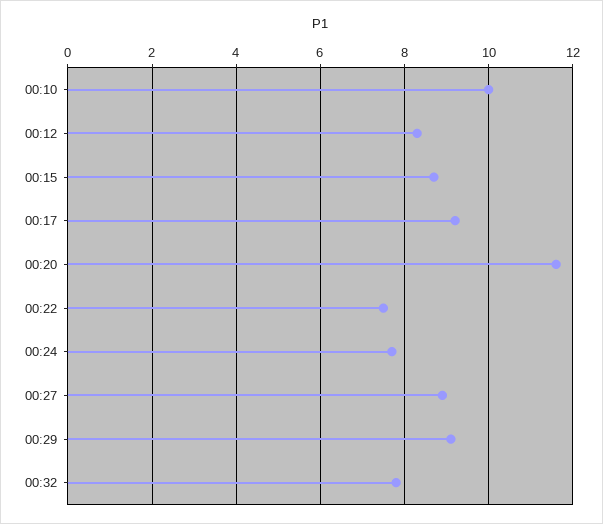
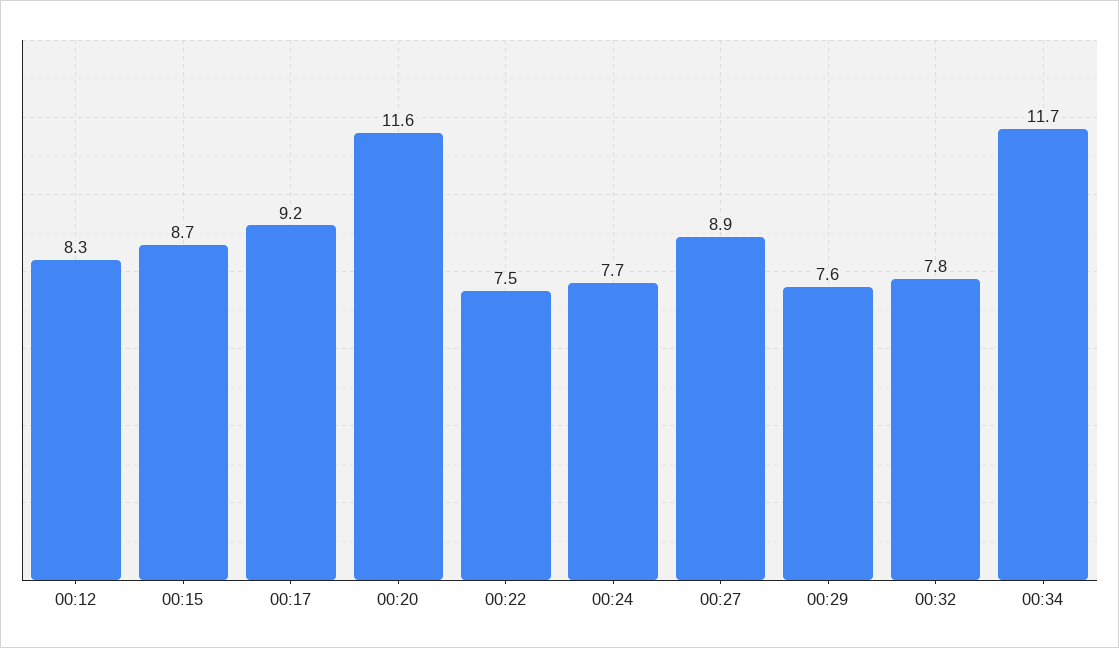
00:10: 10 -> none
00:29: 9 -> 7.6
00:34: none -> 11.7

